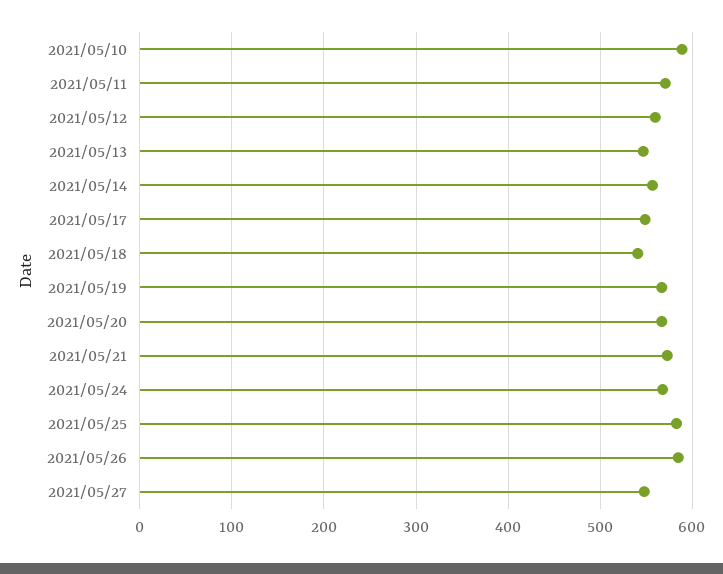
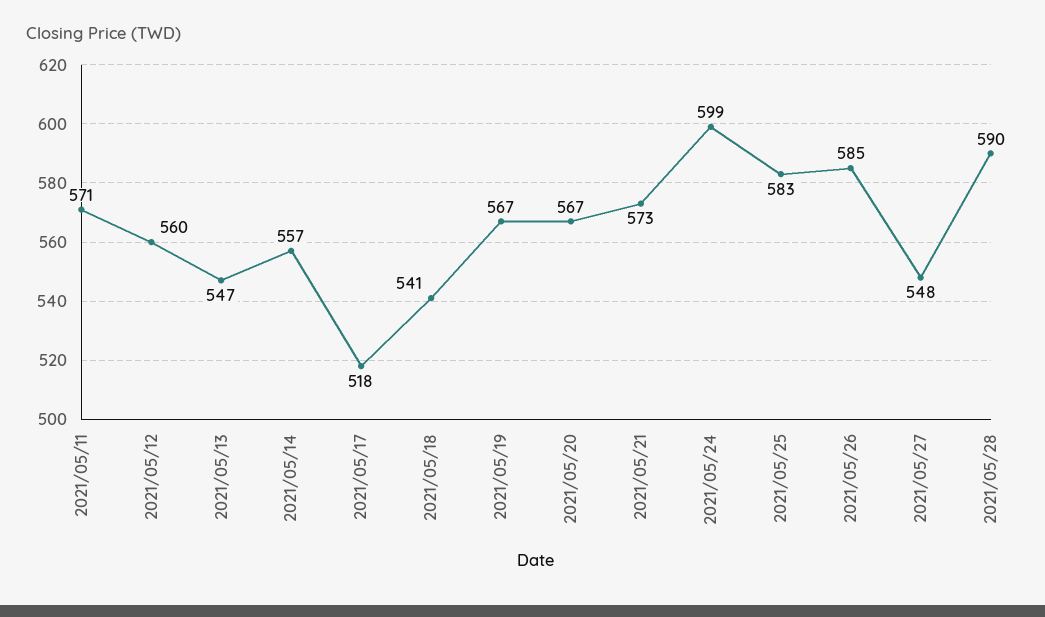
2021/05/10: 590 -> none
2021/05/17: 550 -> 518
2021/05/24: 570 -> 599
2021/05/28: none -> 590

